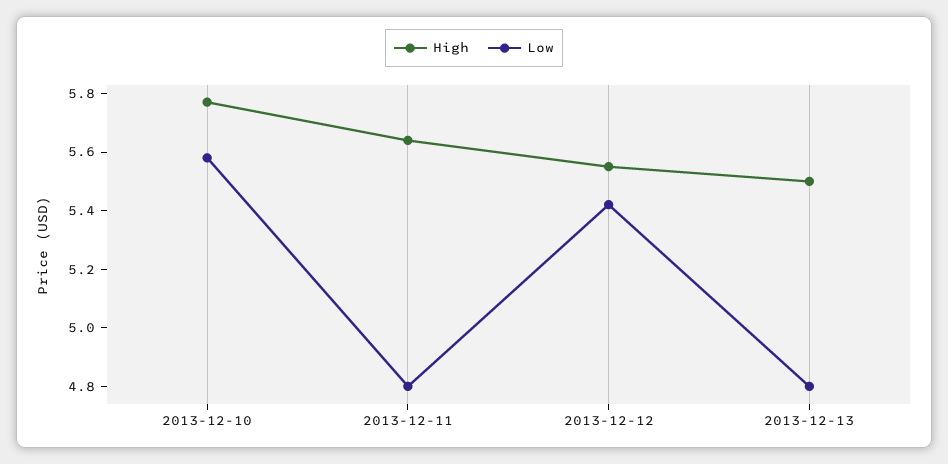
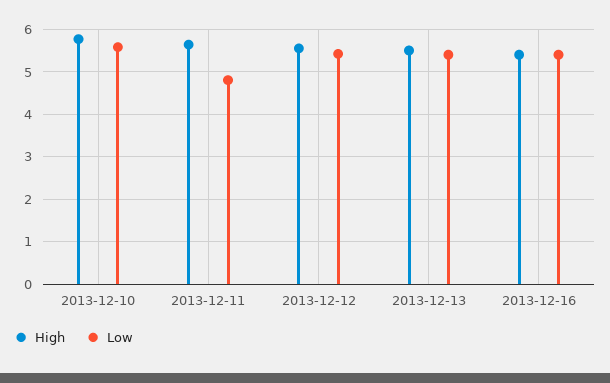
Low, 2013-12-13: 4.8 -> 5.4
High, 2013-12-16: none -> 5.4
Low, 2013-12-16: none -> 5.4

